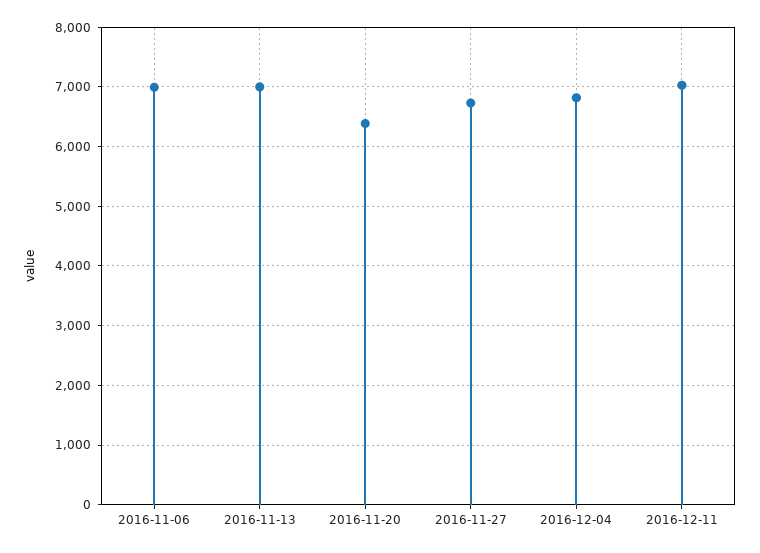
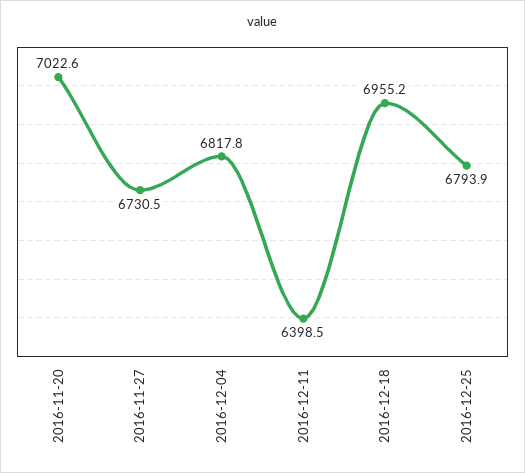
2016-11-06: 7000 -> none
2016-11-13: 7000 -> none
2016-11-20: 6400 -> 7022.6
2016-12-11: 7000 -> 6398.5
2016-12-18: none -> 6955.2
2016-12-25: none -> 6793.9

